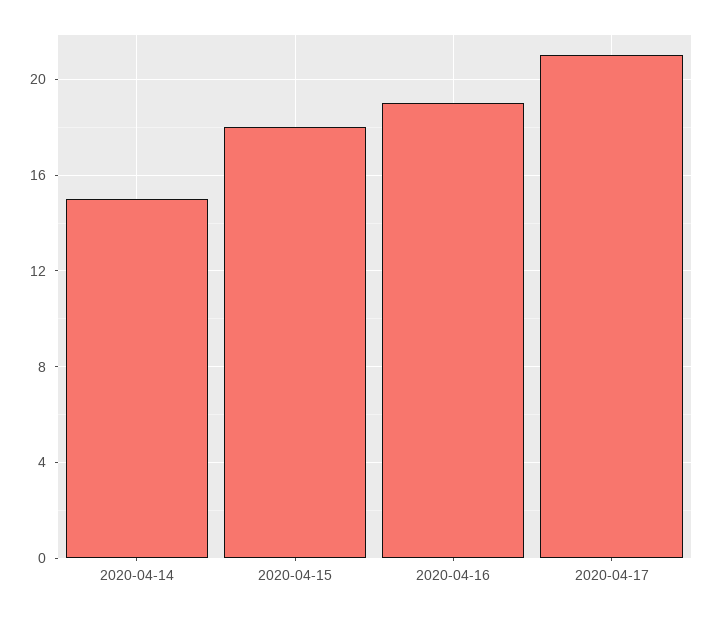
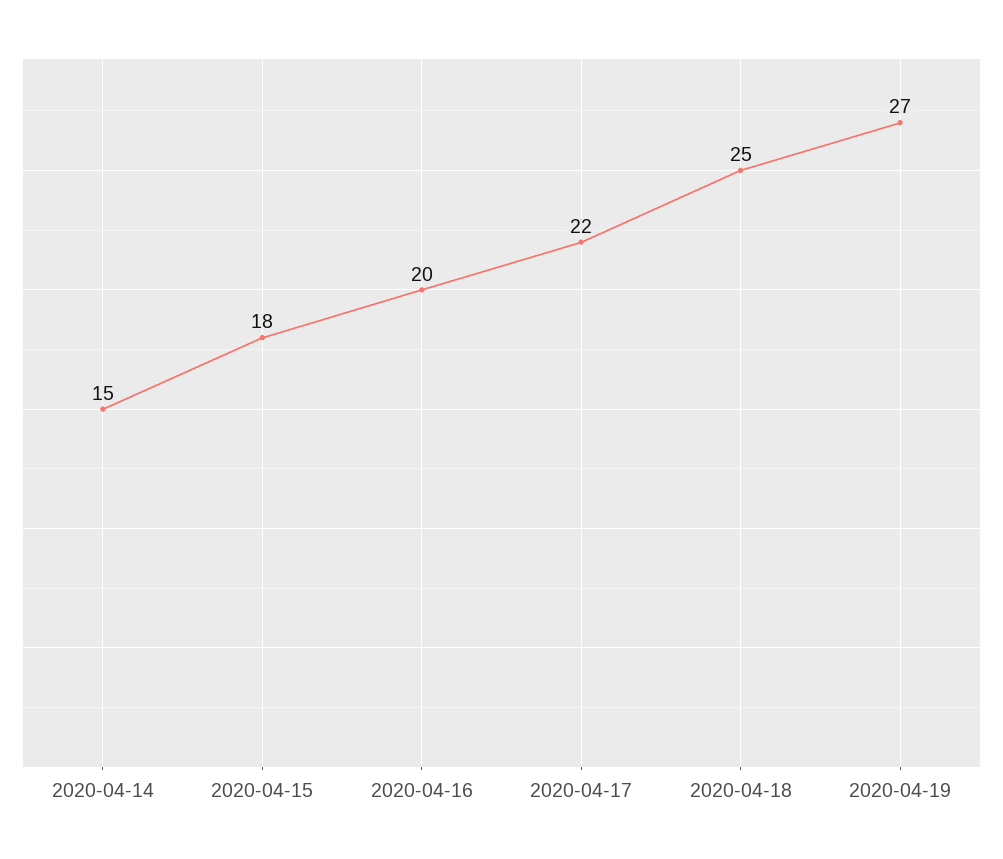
2020-04-16: 19 -> 20
2020-04-17: 21 -> 22
2020-04-18: none -> 25
2020-04-19: none -> 27

